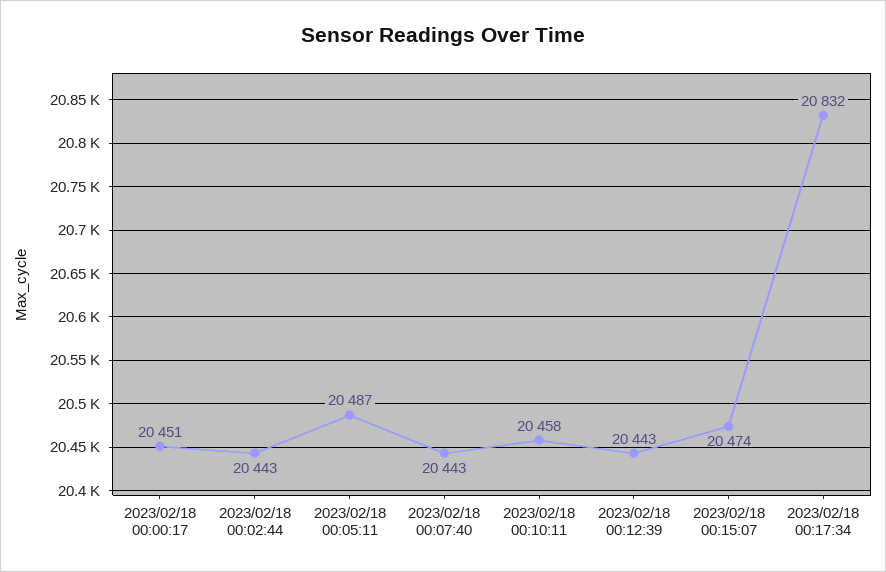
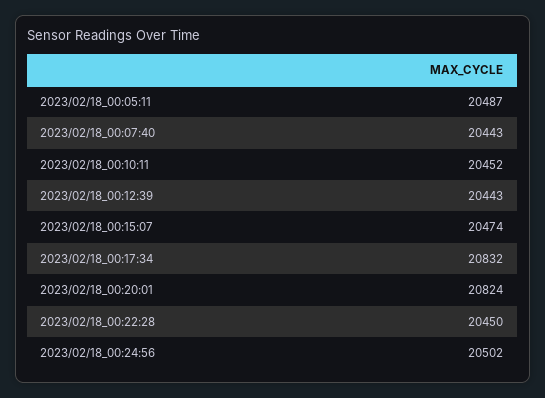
2023/02/18 00:00:17: 20451 -> none
2023/02/18 00:02:44: 20443 -> none
2023/02/18 00:10:11: 20458 -> 20452
2023/02/18_00:20:01: none -> 20824
2023/02/18_00:22:28: none -> 20450
2023/02/18_00:24:56: none -> 20502

